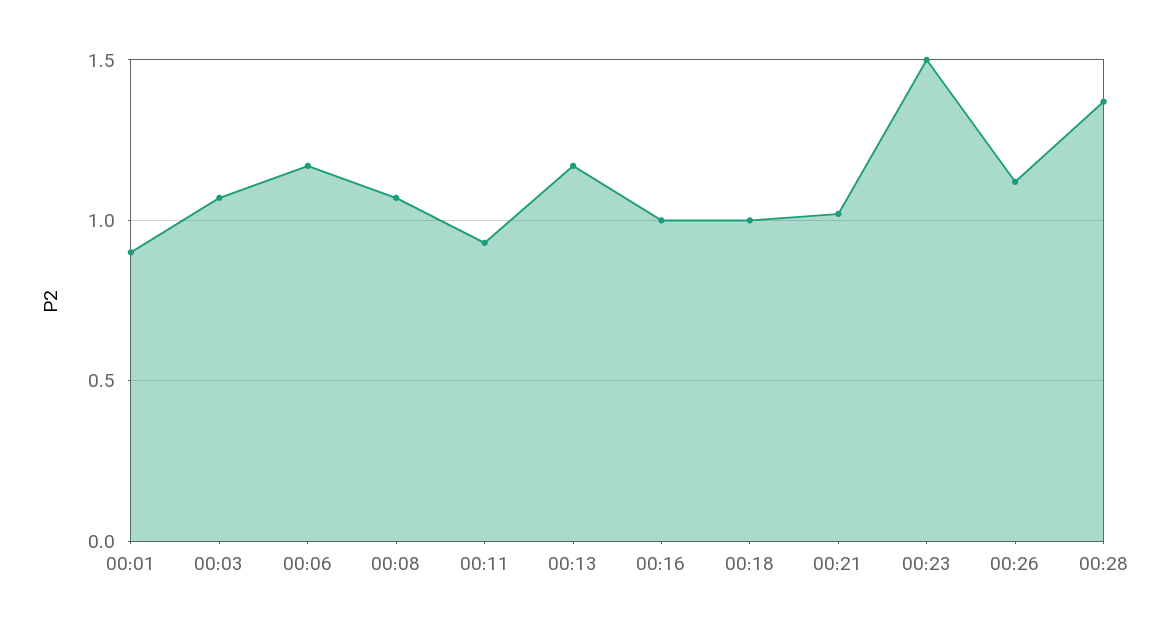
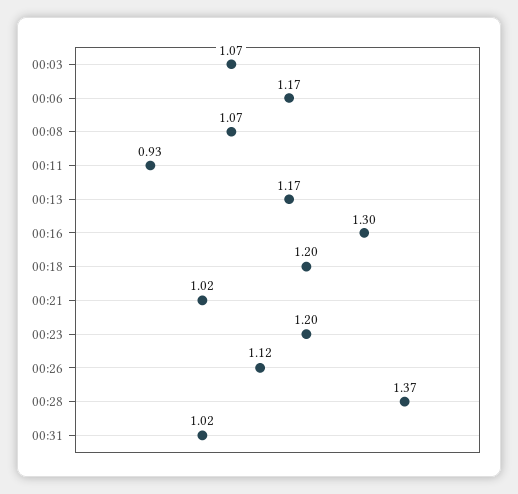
00:01: 0.9 -> none
00:16: 1 -> 1.3
00:18: 1 -> 1.2
00:23: 1.5 -> 1.2
00:31: none -> 1.02

